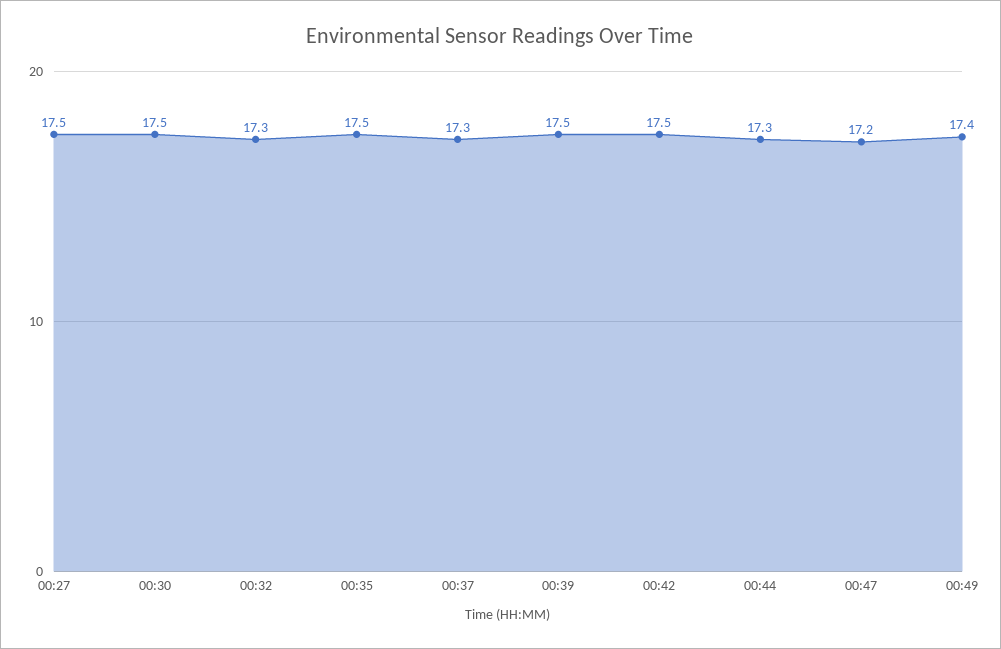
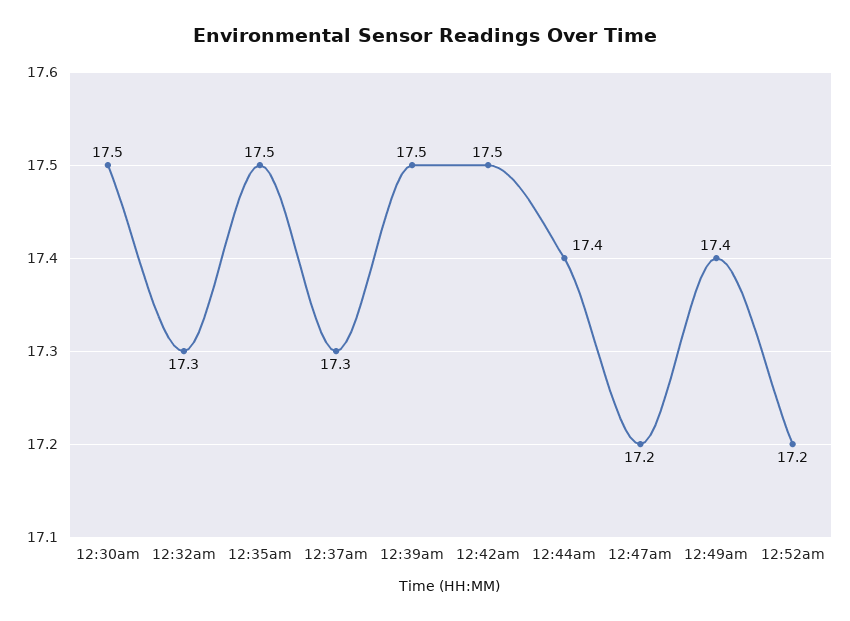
00:27: 17.5 -> none
00:44: 17.3 -> 17.4
12:52am: none -> 17.2

